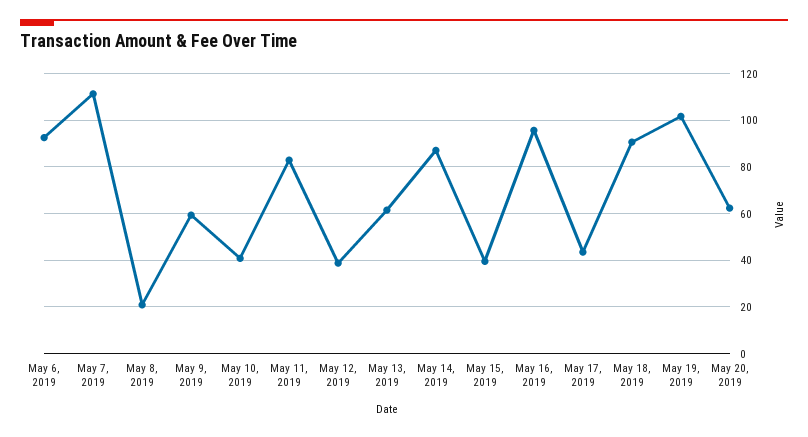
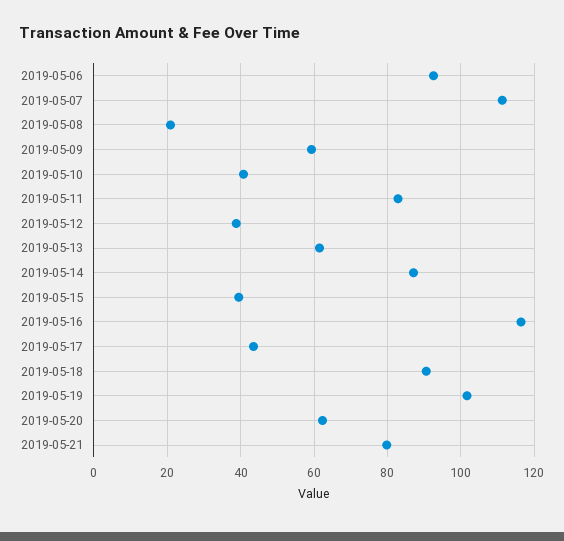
May 16, 2019: 95 -> 116
2019-05-21: none -> 80

